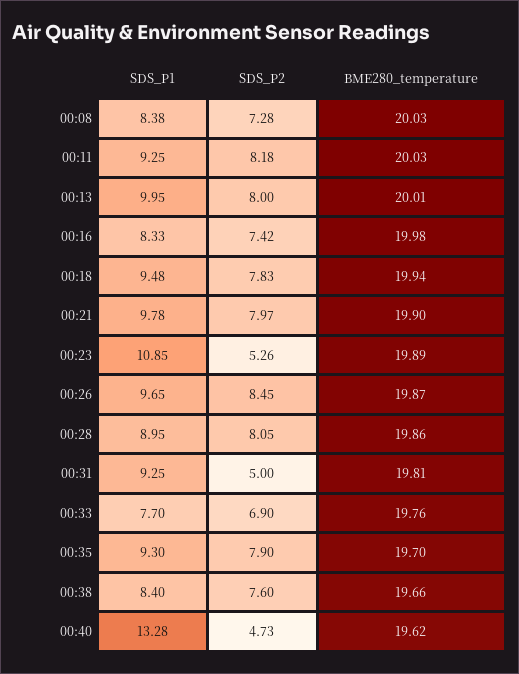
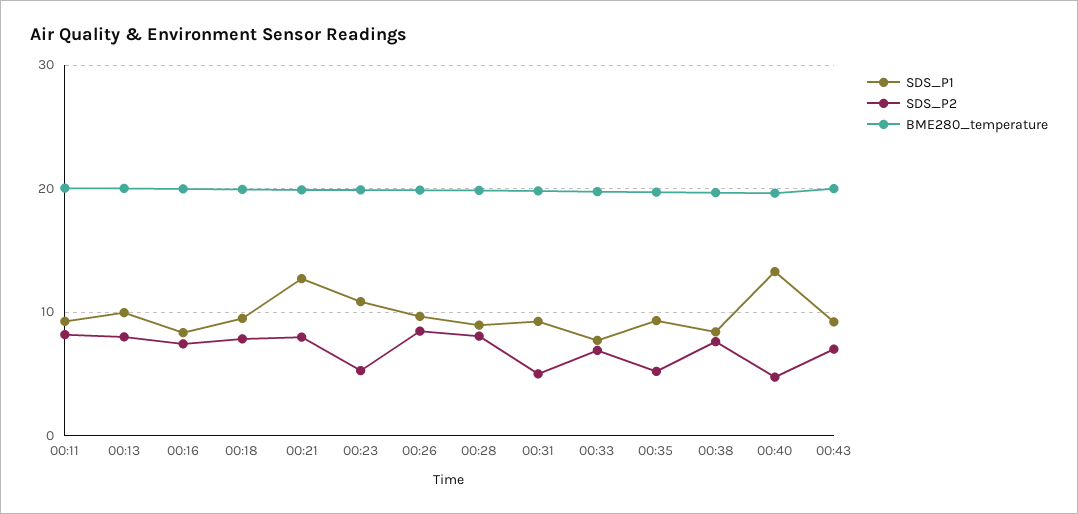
SDS_P1, 00:08: 8.38 -> none
SDS_P2, 00:08: 7.28 -> none
BME280_temperature, 00:08: 20.03 -> none
SDS_P1, 00:21: 9.78 -> 13
SDS_P2, 00:35: 7.9 -> 5
SDS_P1, 00:43: none -> 9
SDS_P2, 00:43: none -> 7
BME280_temperature, 00:43: none -> 20

